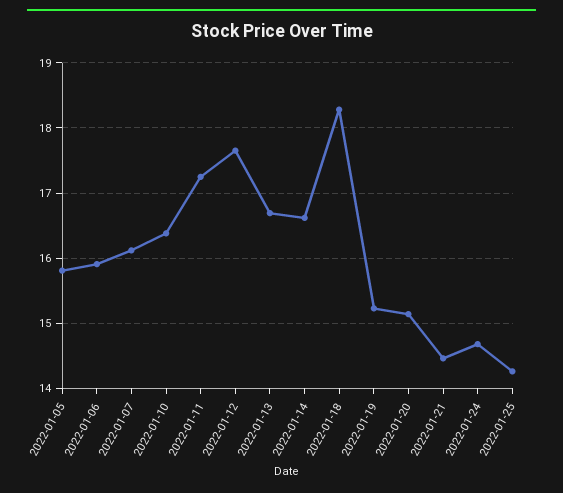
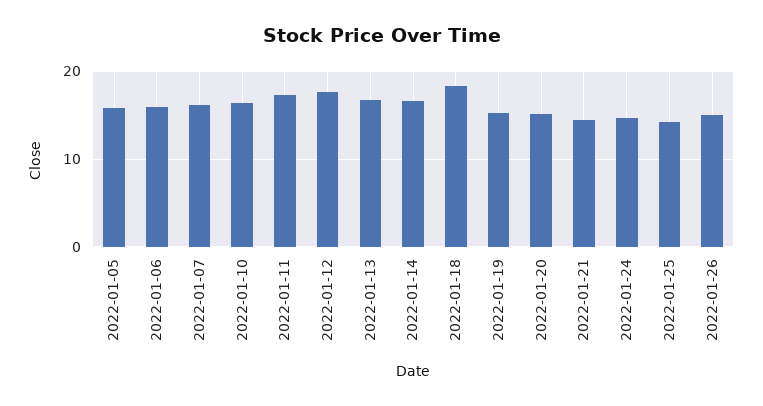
2022-01-26: none -> 15

